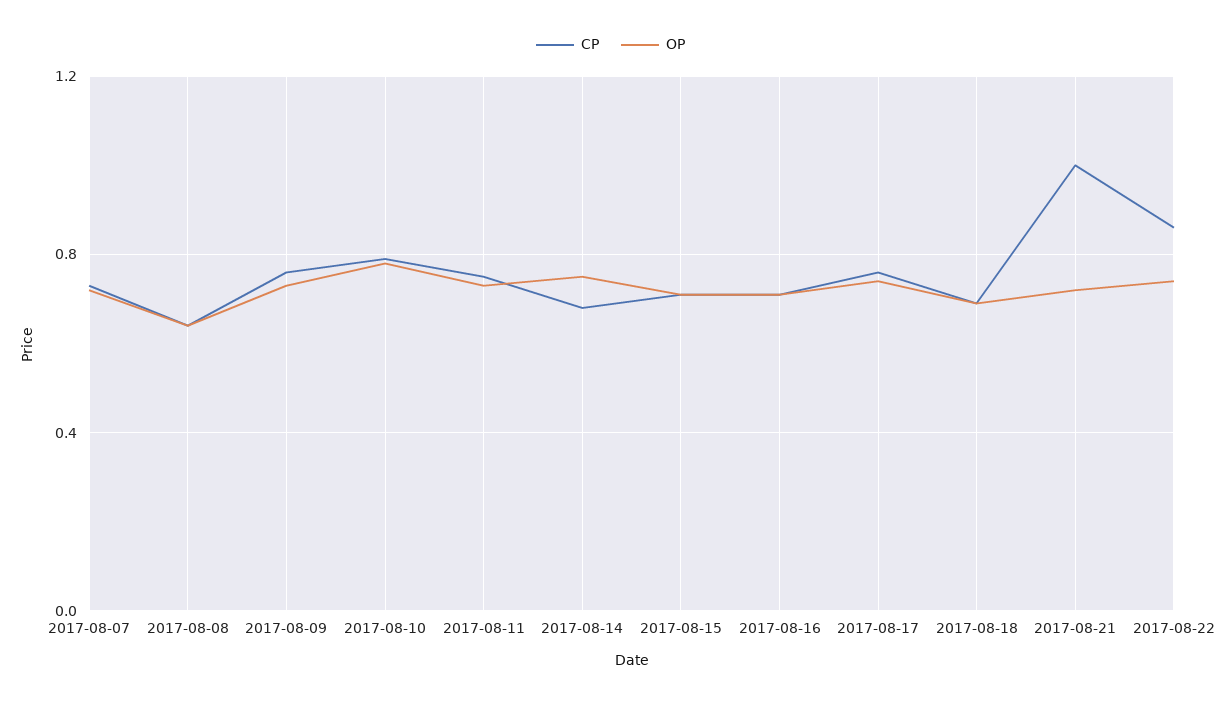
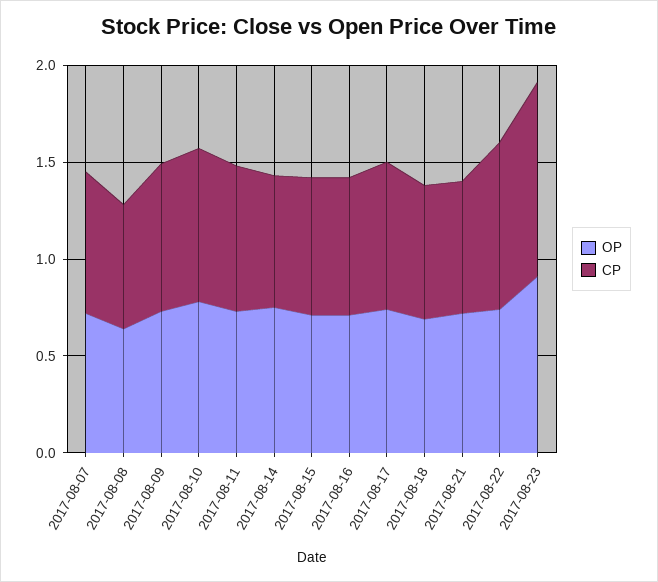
CP, 2017-08-21: 1 -> 0.7
OP, 2017-08-23: none -> 0.9
CP, 2017-08-23: none -> 1

